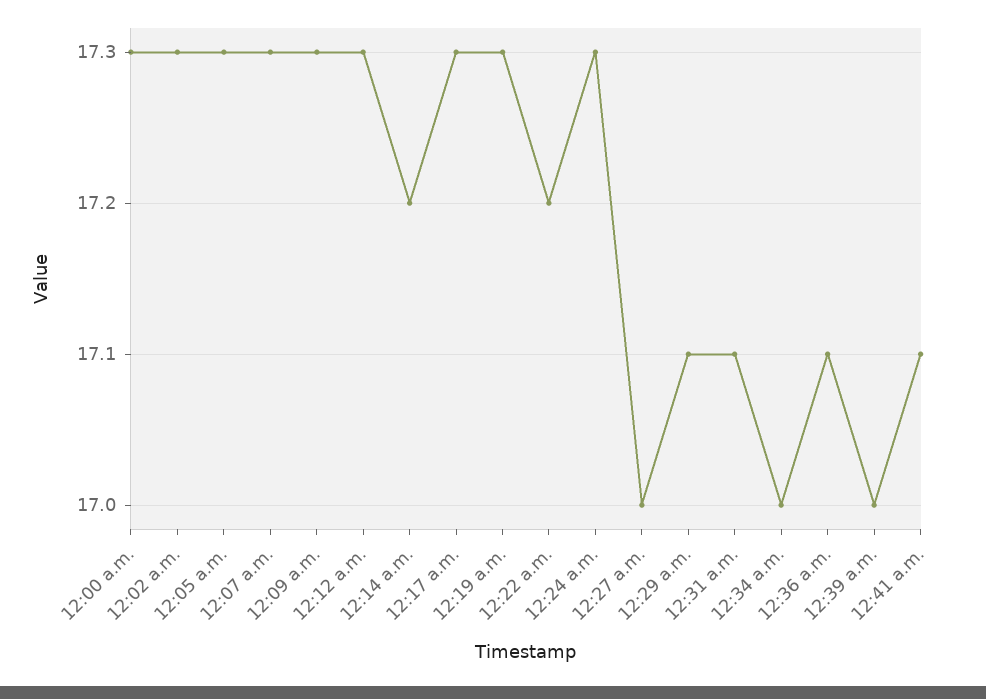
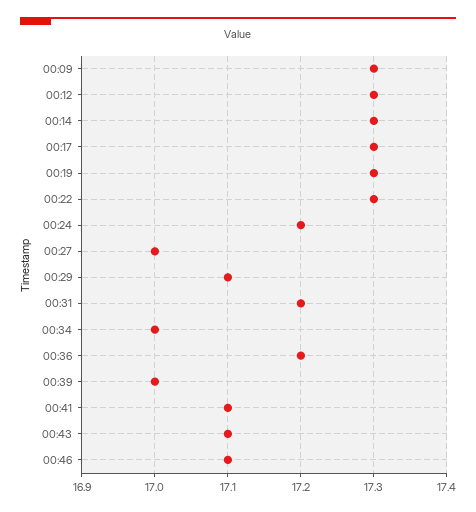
12:00 a.m.: 17.3 -> none
12:02 a.m.: 17.3 -> none
12:05 a.m.: 17.3 -> none
12:07 a.m.: 17.3 -> none
12:14 a.m.: 17.2 -> 17.3
12:22 a.m.: 17.2 -> 17.3
12:24 a.m.: 17.3 -> 17.2
12:31 a.m.: 17.1 -> 17.2
12:36 a.m.: 17.1 -> 17.2
00:43: none -> 17.1
00:46: none -> 17.1

